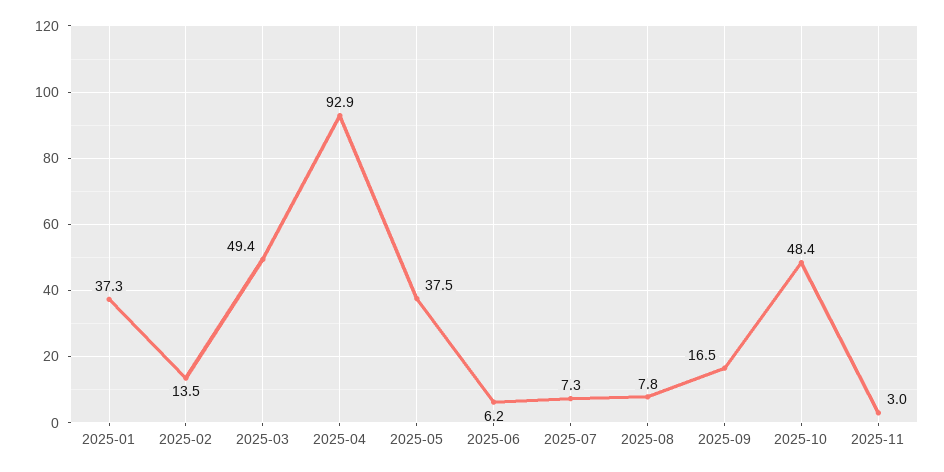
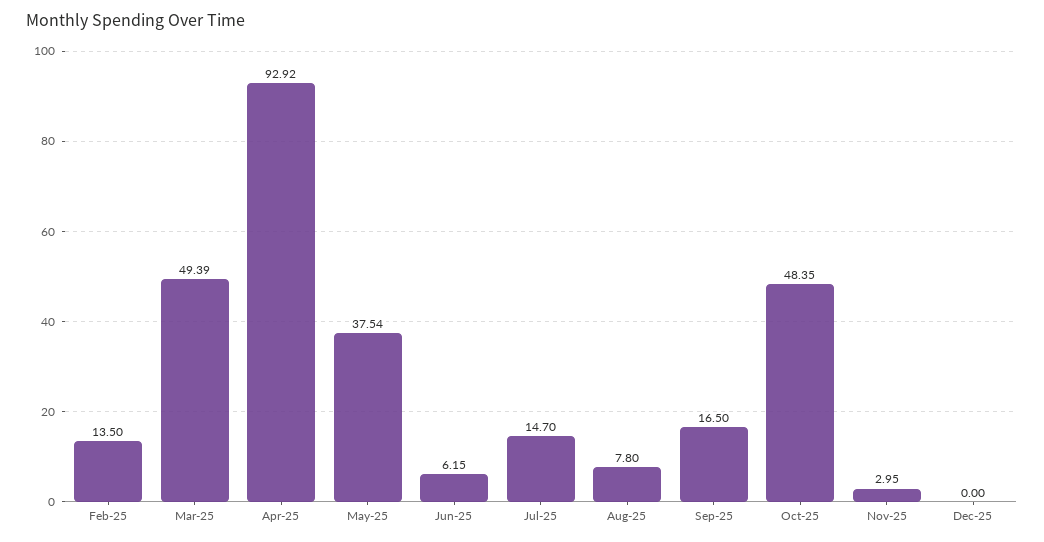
2025-01: 37.3 -> none
2025-07: 7.3 -> 14.7
Dec-25: none -> 0

